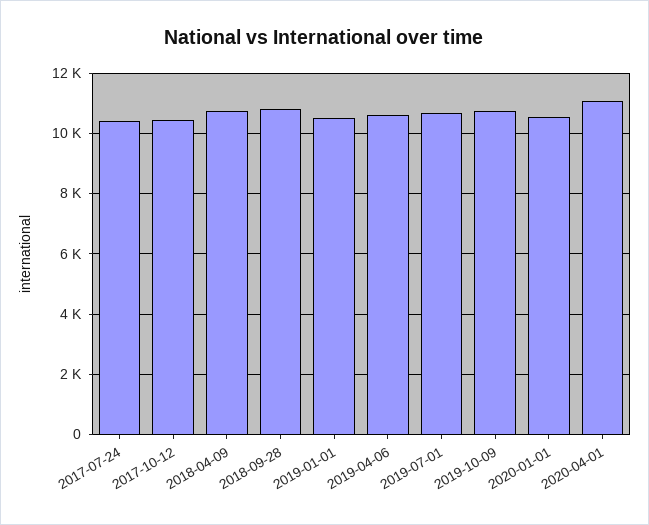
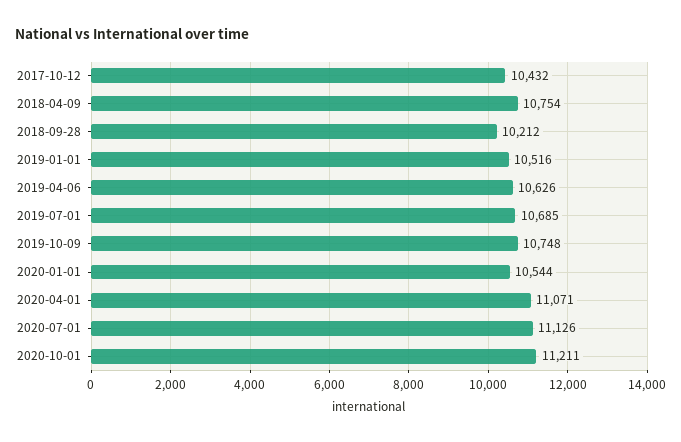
2017-07-24: 10400 -> none
2018-09-28: 10800 -> 10212
2020-07-01: none -> 11126
2020-10-01: none -> 11211

